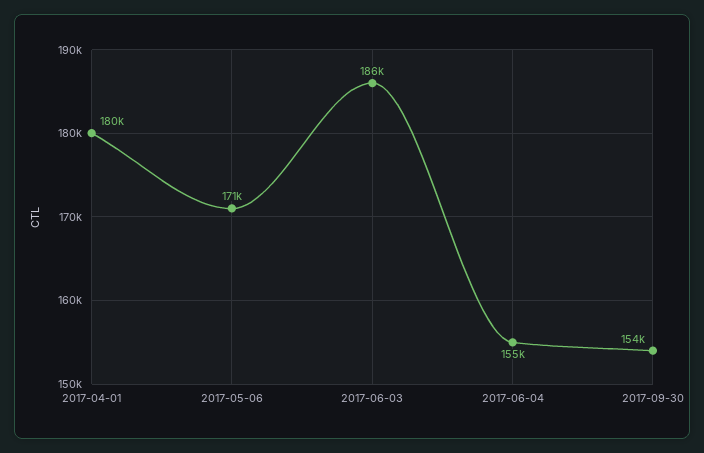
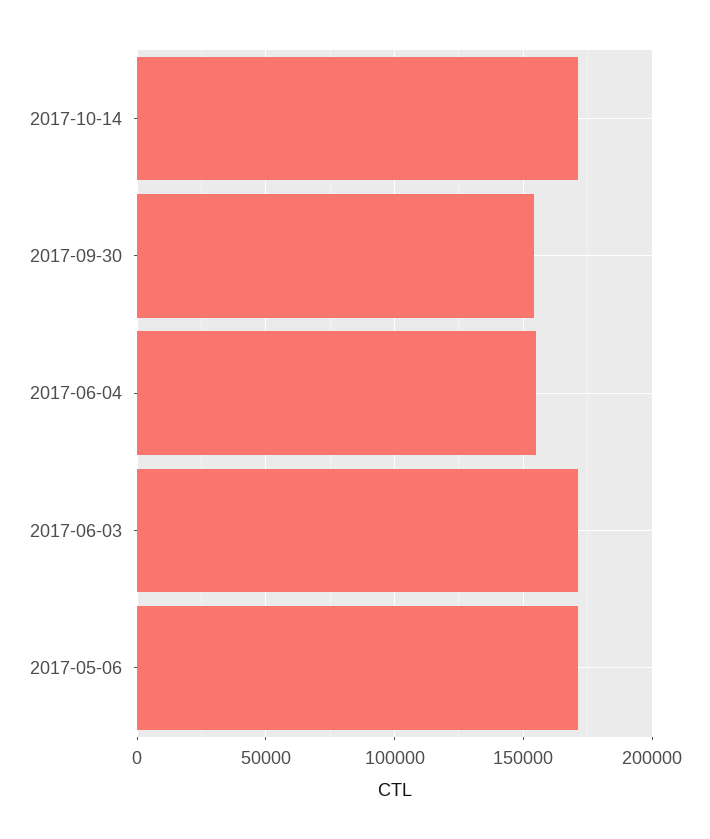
2017-04-01: 180000 -> none
2017-06-03: 186000 -> 170000
2017-10-14: none -> 170000

